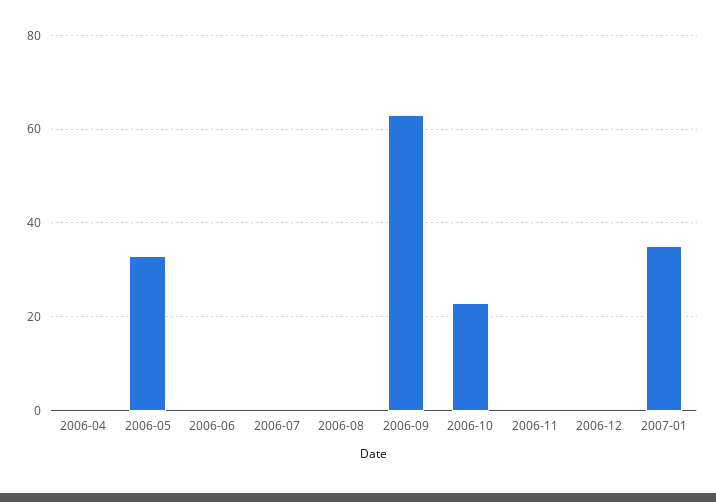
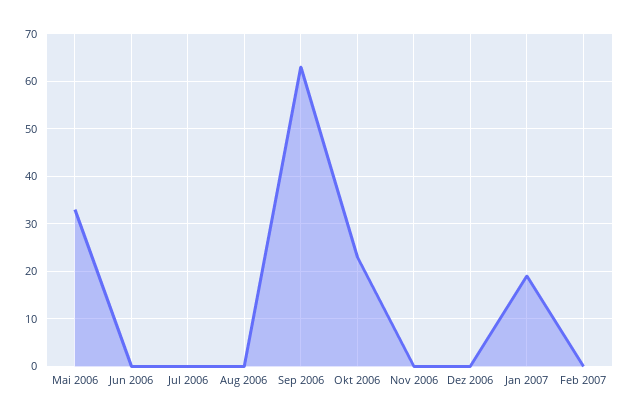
2006-04: 0 -> none
2007-01: 35 -> 20
Feb 2007: none -> 0

